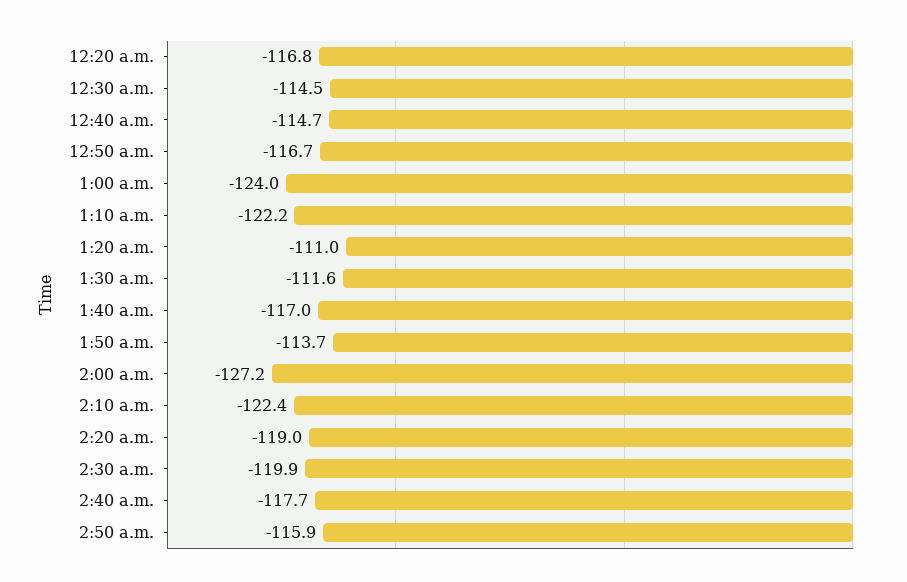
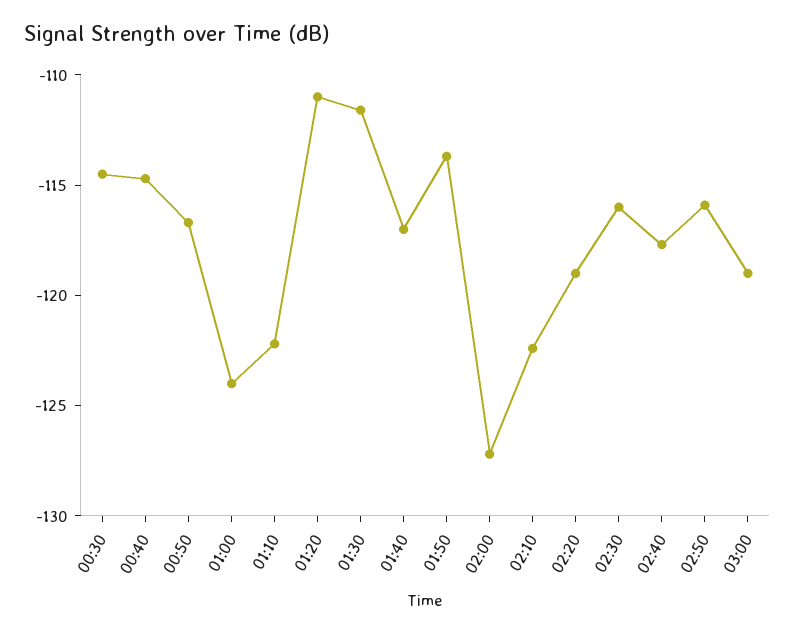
12:20 a.m.: -116.8 -> none
2:30 a.m.: -119.9 -> -116
03:00: none -> -119

